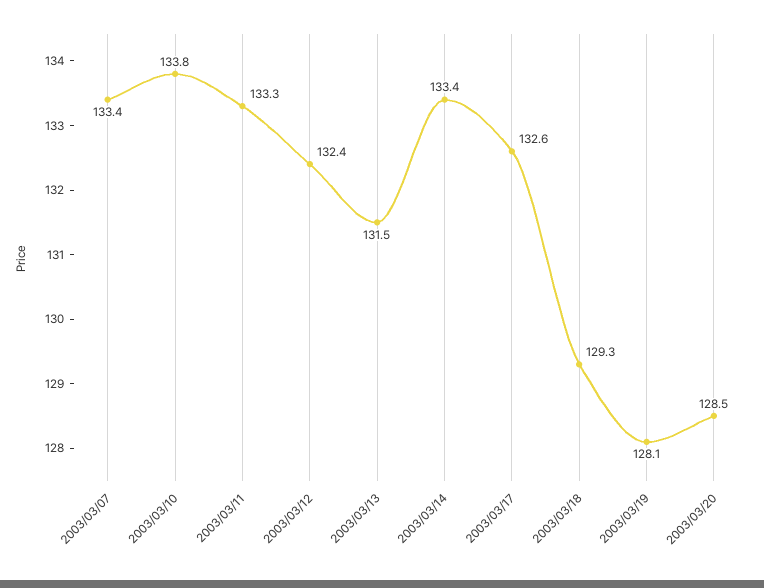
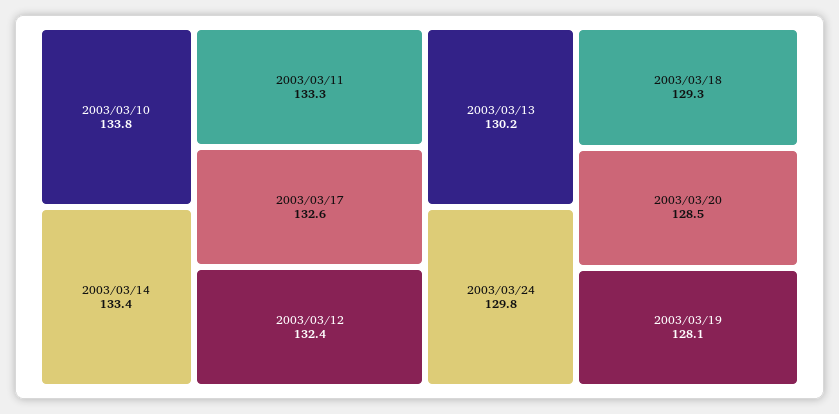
2003/03/07: 133.4 -> none
2003/03/13: 131.5 -> 130.2
2003/03/24: none -> 129.8

